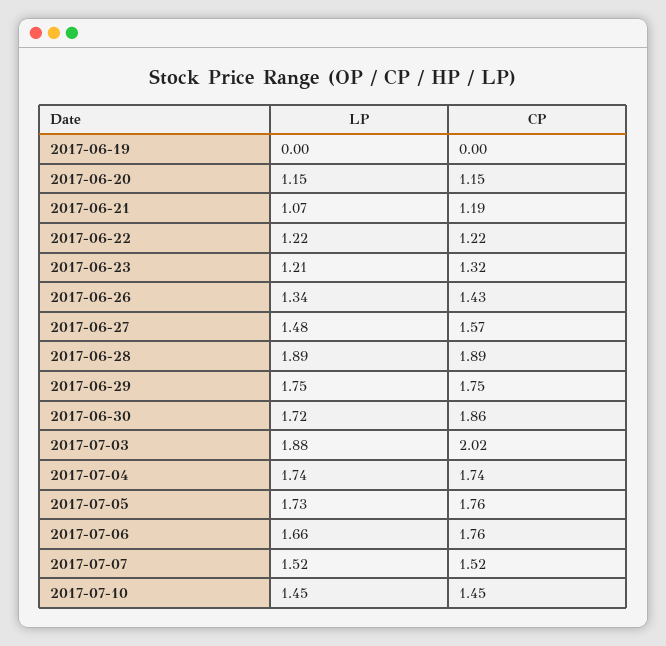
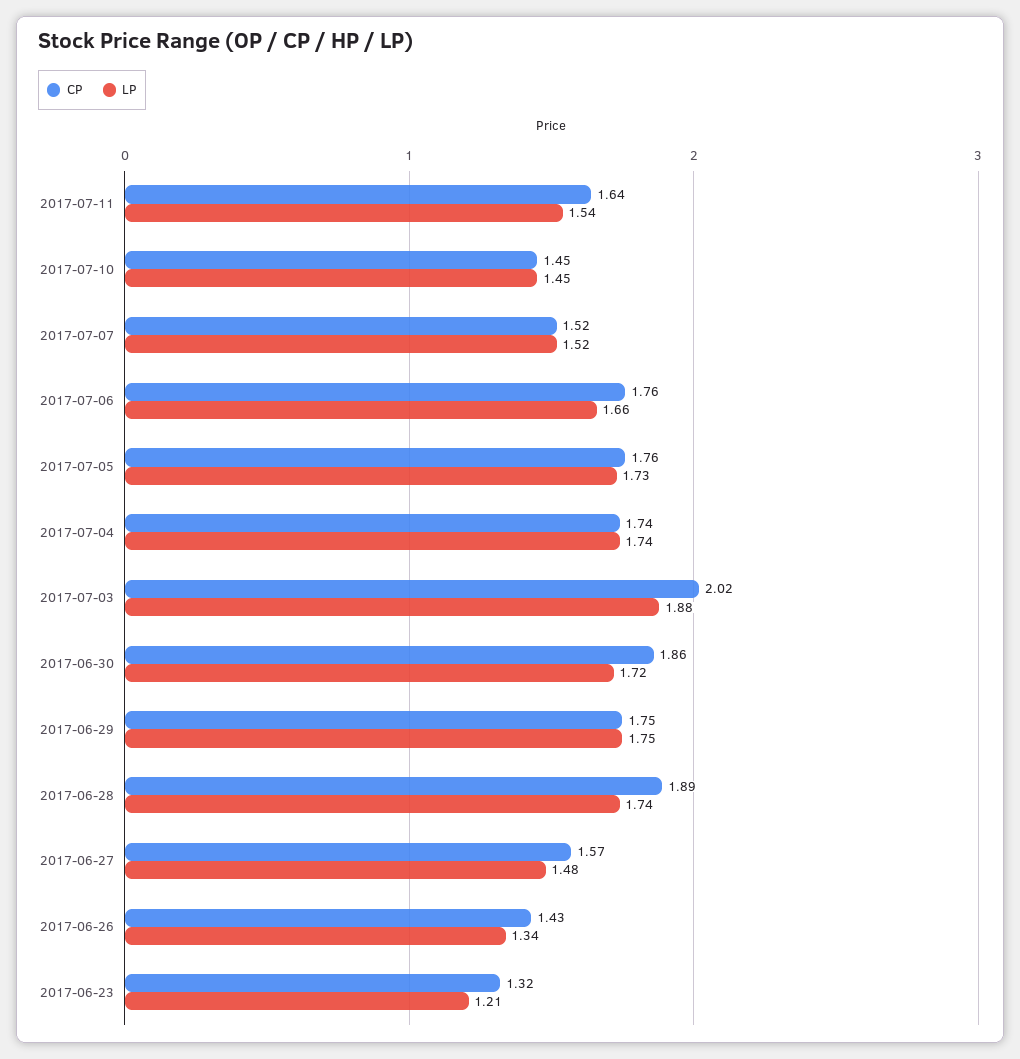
LP, 2017-06-19: 0 -> none
CP, 2017-06-19: 0 -> none
LP, 2017-06-20: 1.15 -> none
CP, 2017-06-20: 1.15 -> none
LP, 2017-06-21: 1.07 -> none
CP, 2017-06-21: 1.19 -> none
LP, 2017-06-22: 1.22 -> none
CP, 2017-06-22: 1.22 -> none
LP, 2017-06-28: 1.89 -> 1.74
CP, 2017-07-11: none -> 1.64
LP, 2017-07-11: none -> 1.54

